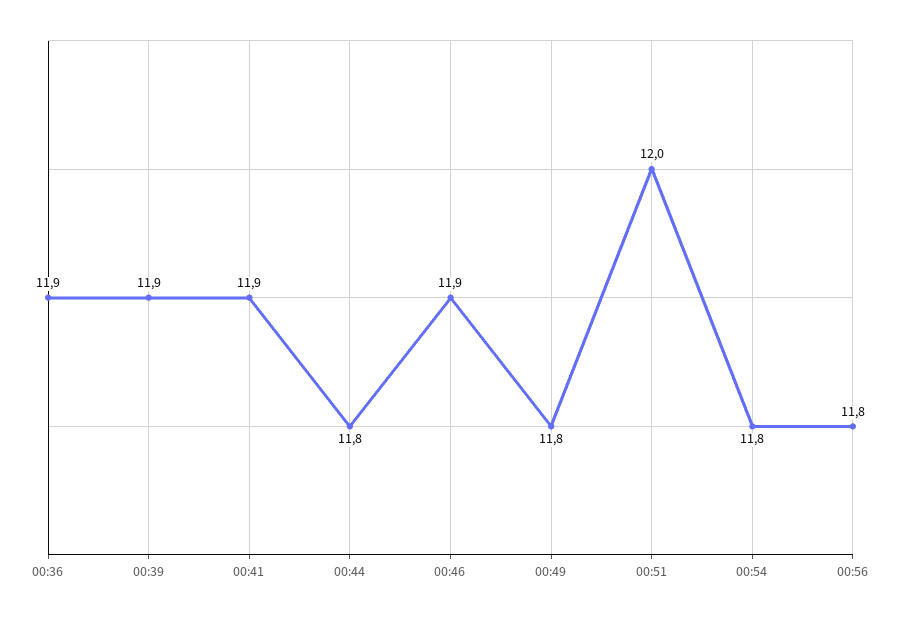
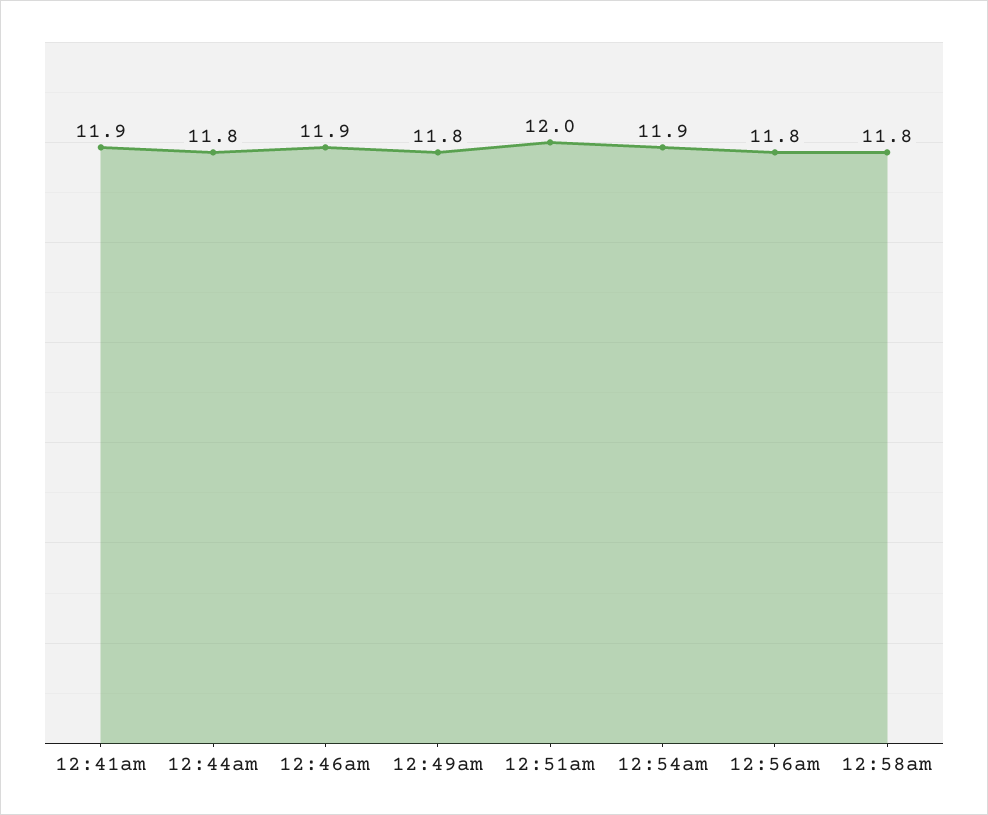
00:36: 11.9 -> none
00:39: 11.9 -> none
00:54: 11.8 -> 11.9
12:58am: none -> 11.8

